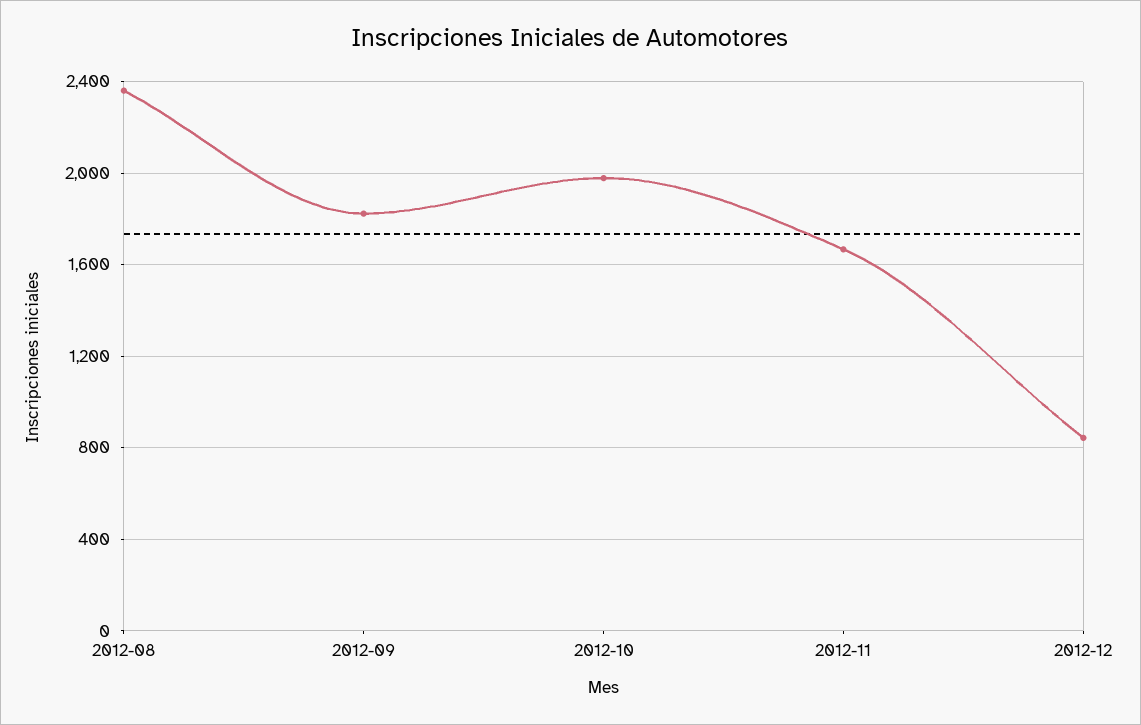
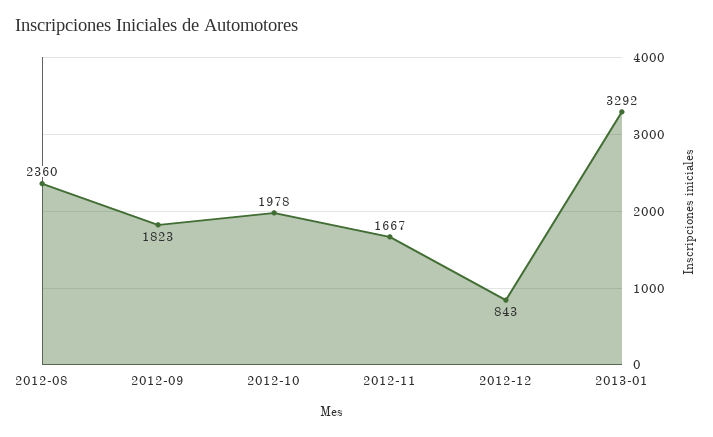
2013-01: none -> 3292

